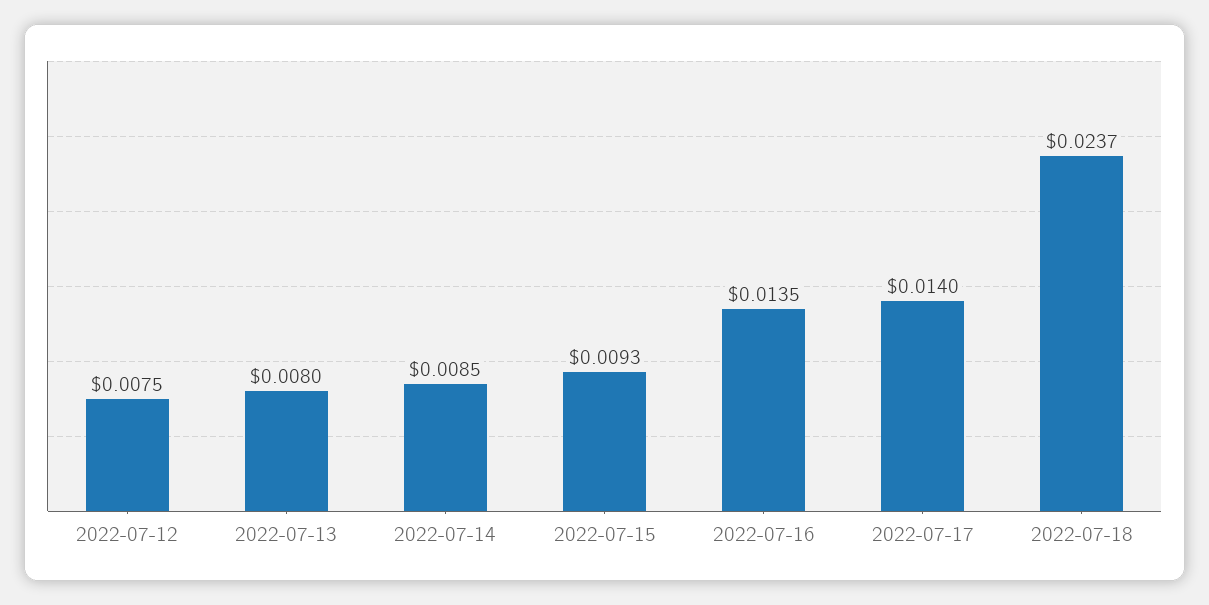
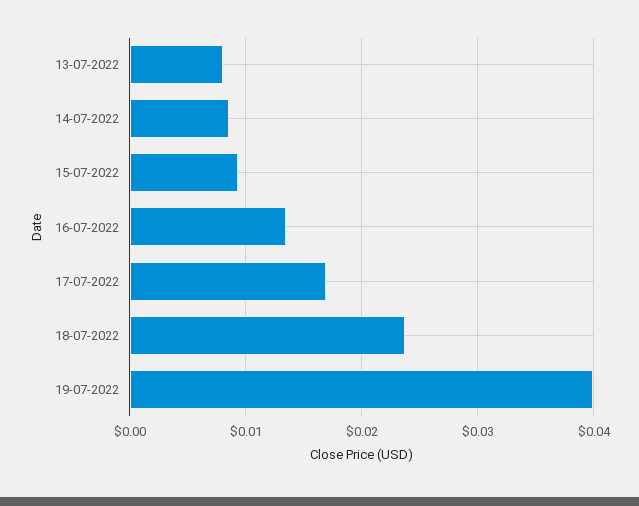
2022-07-12: 0.0075 -> none
2022-07-17: 0.014 -> 0.017
19-07-2022: none -> 0.04

